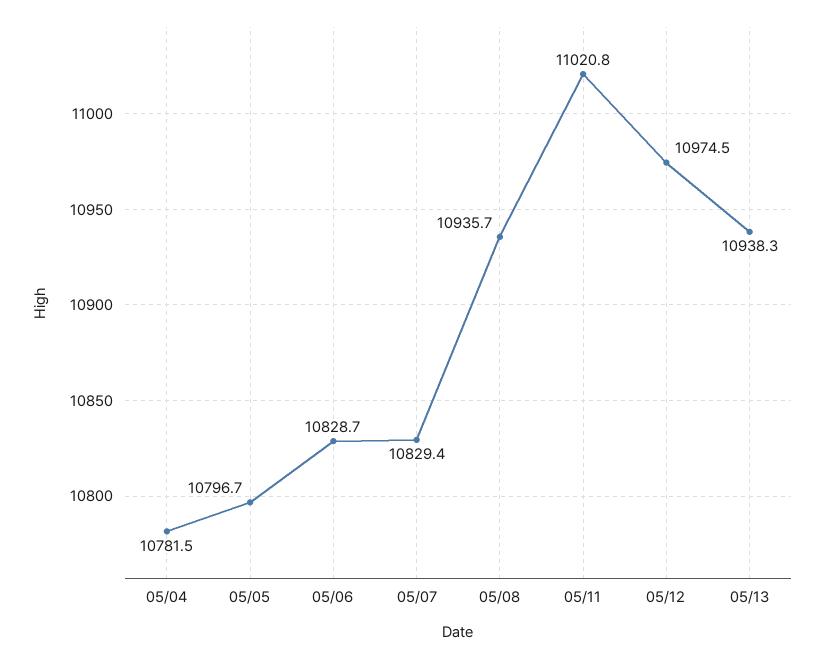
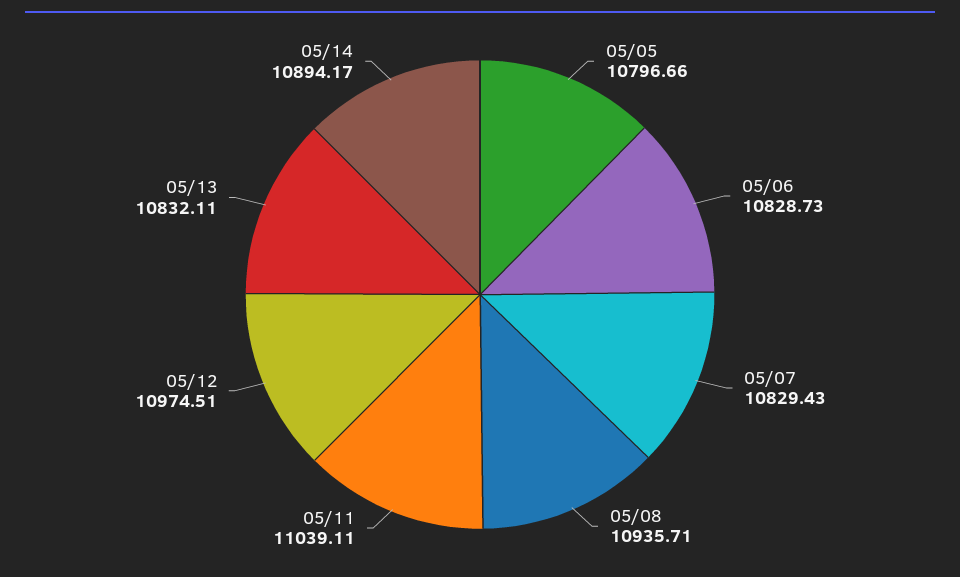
05/04: 10781.5 -> none
05/11: 11020.8 -> 11039.11
05/13: 10938.3 -> 10832.11
05/14: none -> 10894.17

